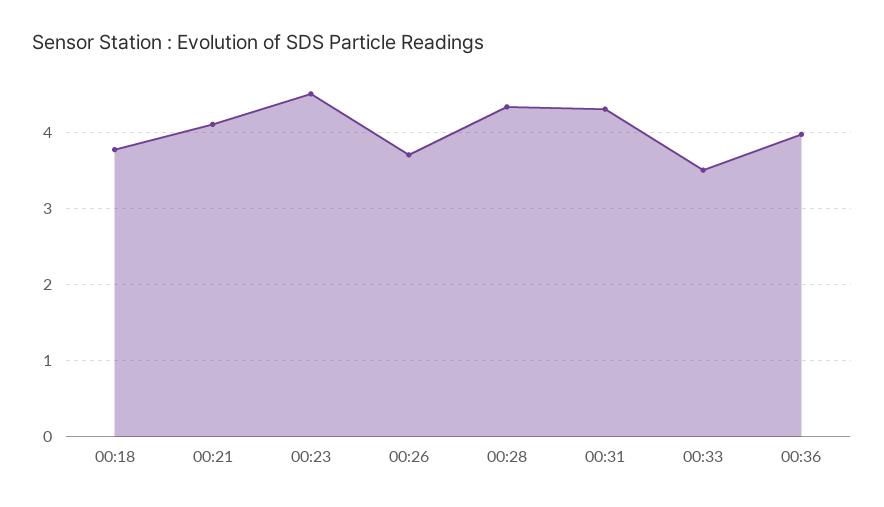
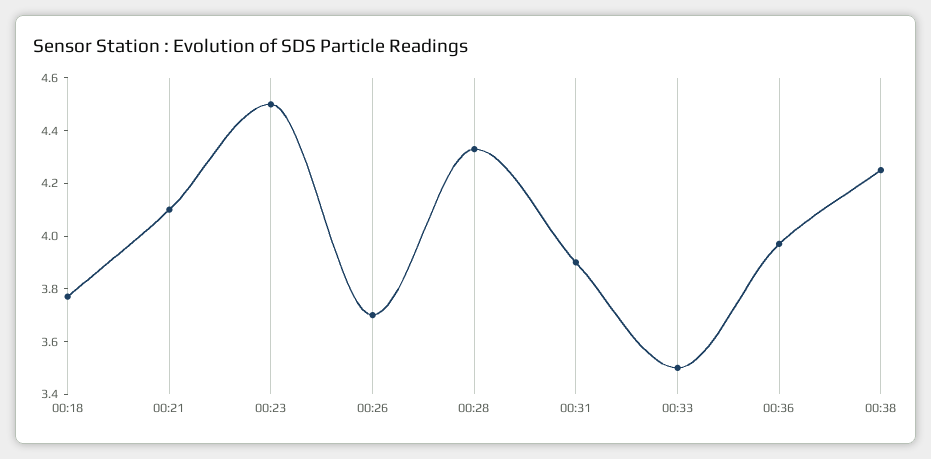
00:31: 4.3 -> 3.9
00:38: none -> 4.25

